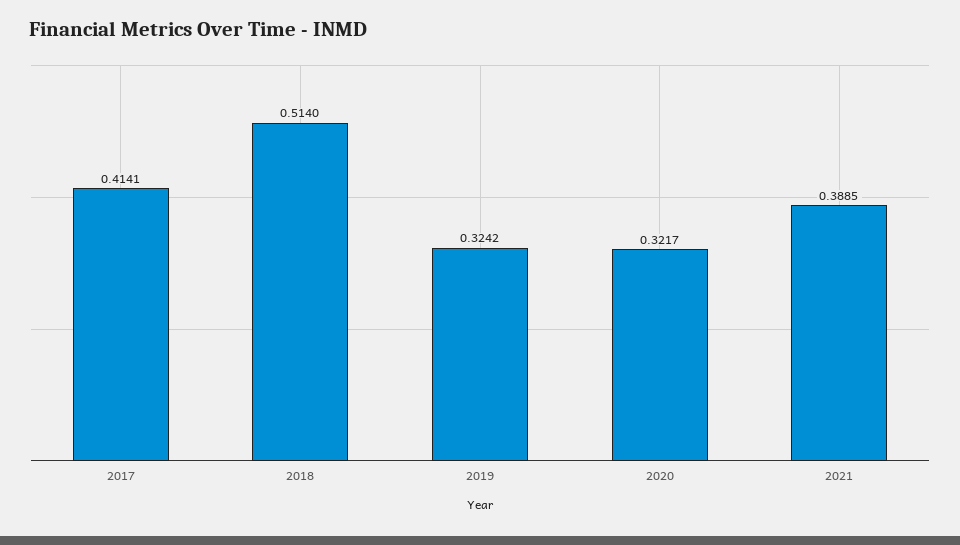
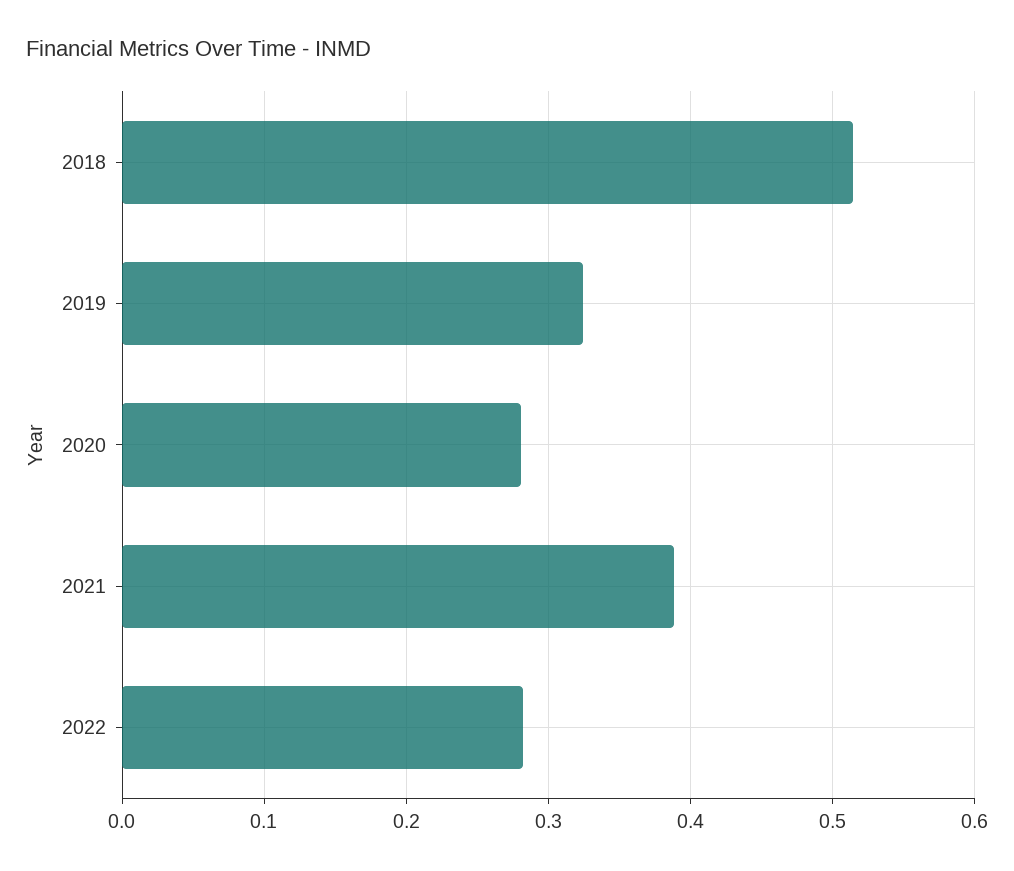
2017: 0.4141 -> none
2020: 0.3217 -> 0.28
2022: none -> 0.28

